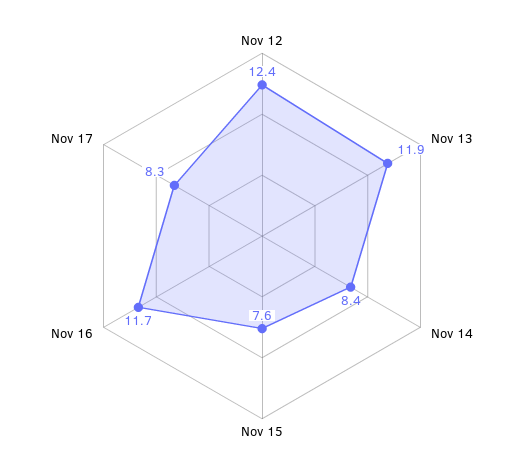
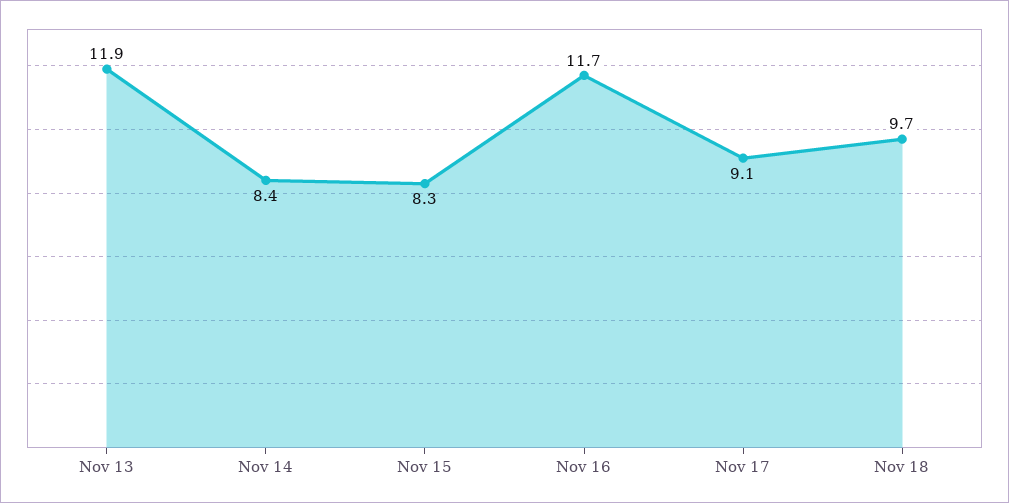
Nov 12: 12.4 -> none
Nov 15: 7.6 -> 8.3
Nov 17: 8.3 -> 9.1
Nov 18: none -> 9.7

